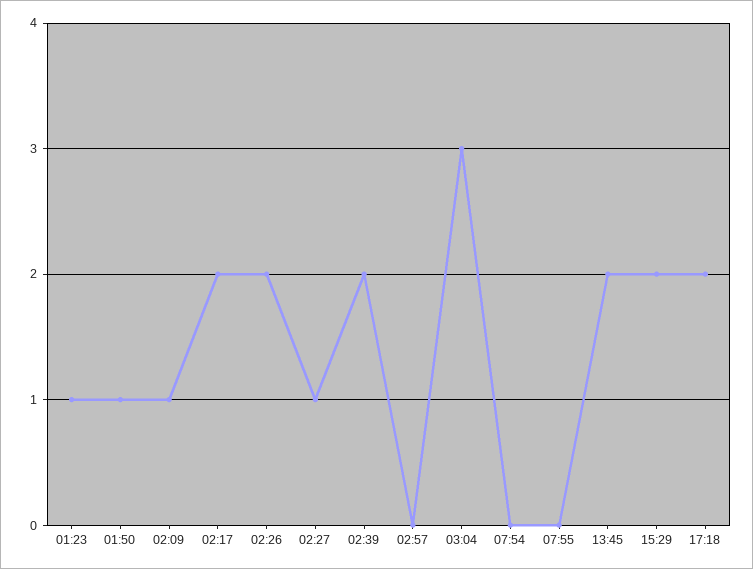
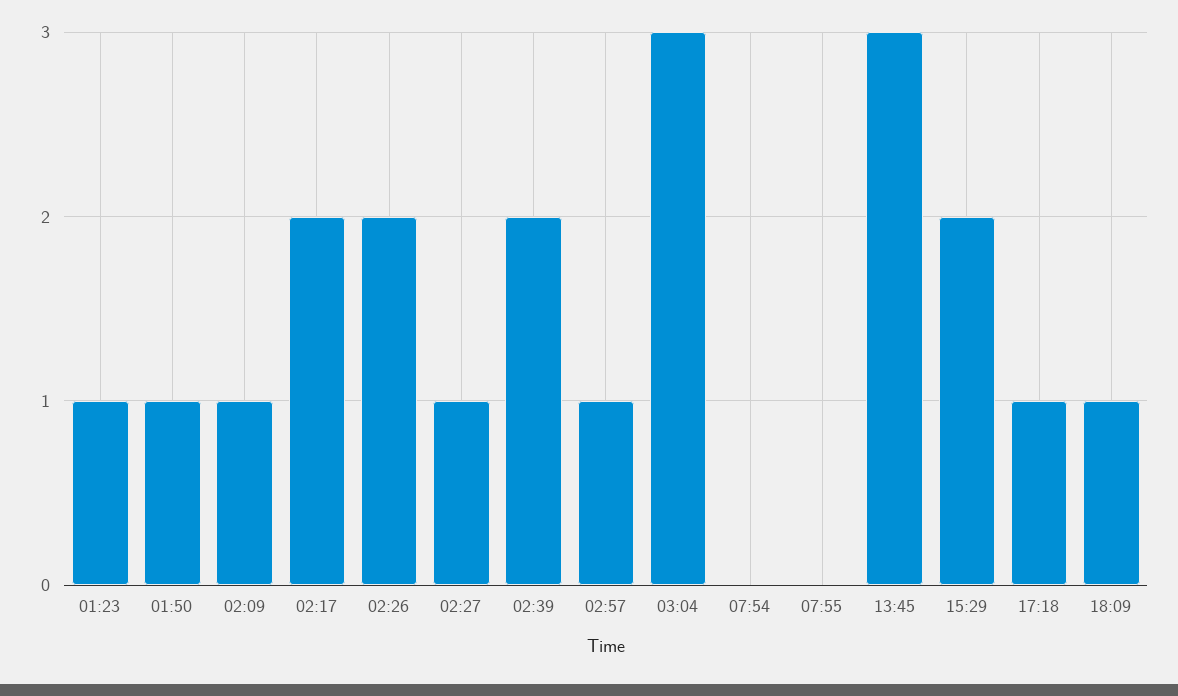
02:57: 0 -> 1
13:45: 2 -> 3
17:18: 2 -> 1
18:09: none -> 1

